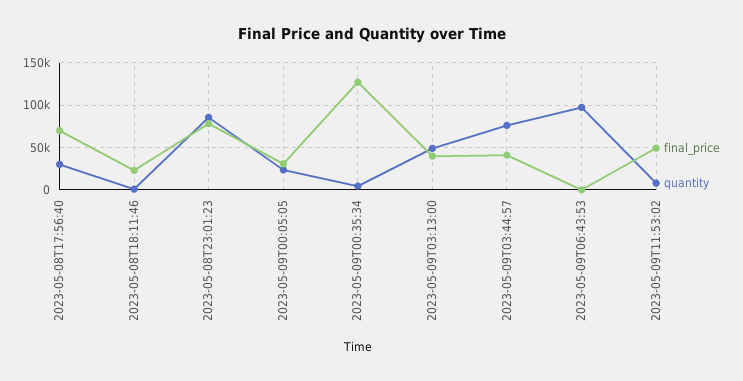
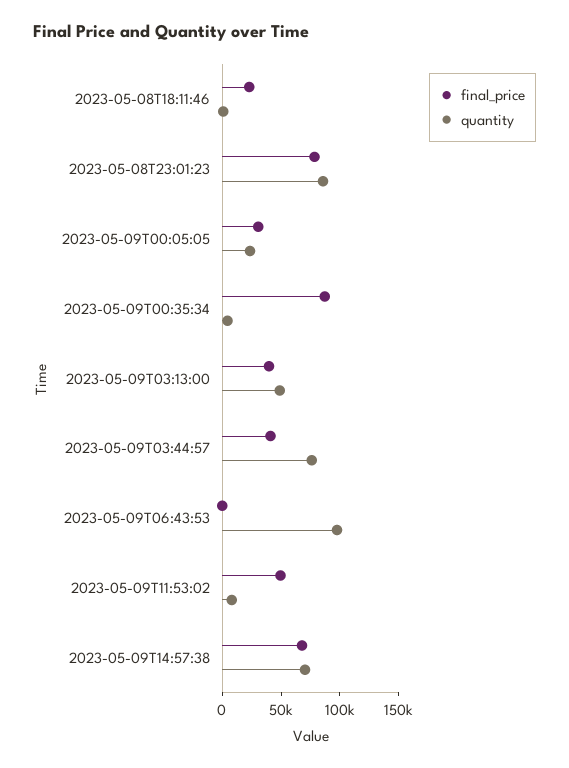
final_price, 2023-05-08T17:56:40: 70000 -> none
quantity, 2023-05-08T17:56:40: 30000 -> none
final_price, 2023-05-09T00:35:34: 130000 -> 90000
final_price, 2023-05-09T14:57:38: none -> 70000
quantity, 2023-05-09T14:57:38: none -> 70000

